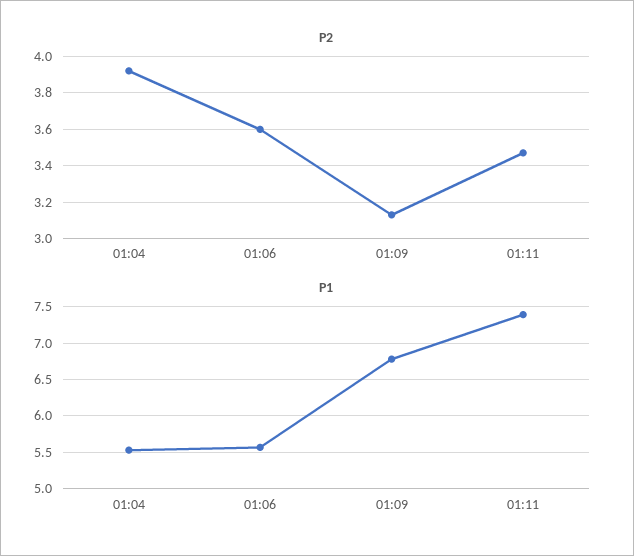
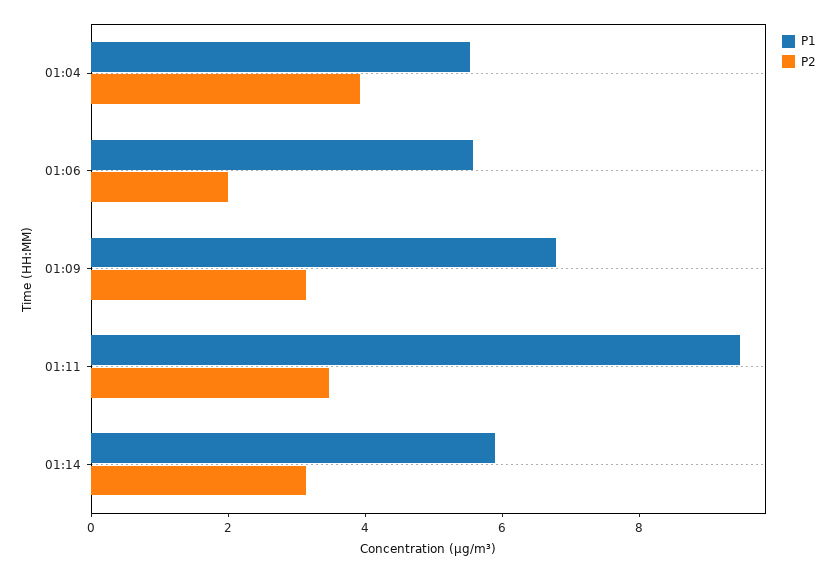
P2, 01:06: 3.6 -> 2
P1, 01:11: 7.4 -> 9.5
P1, 01:14: none -> 6
P2, 01:14: none -> 3

